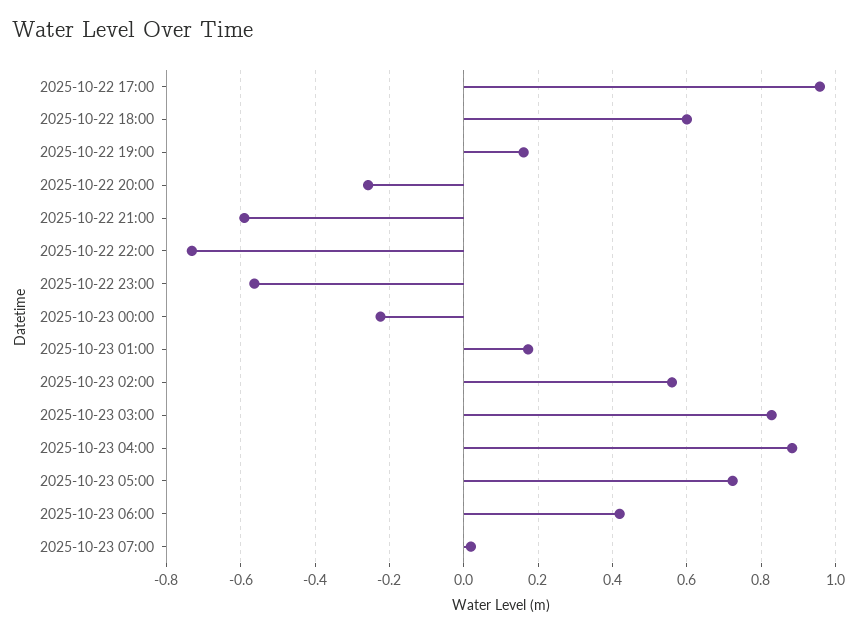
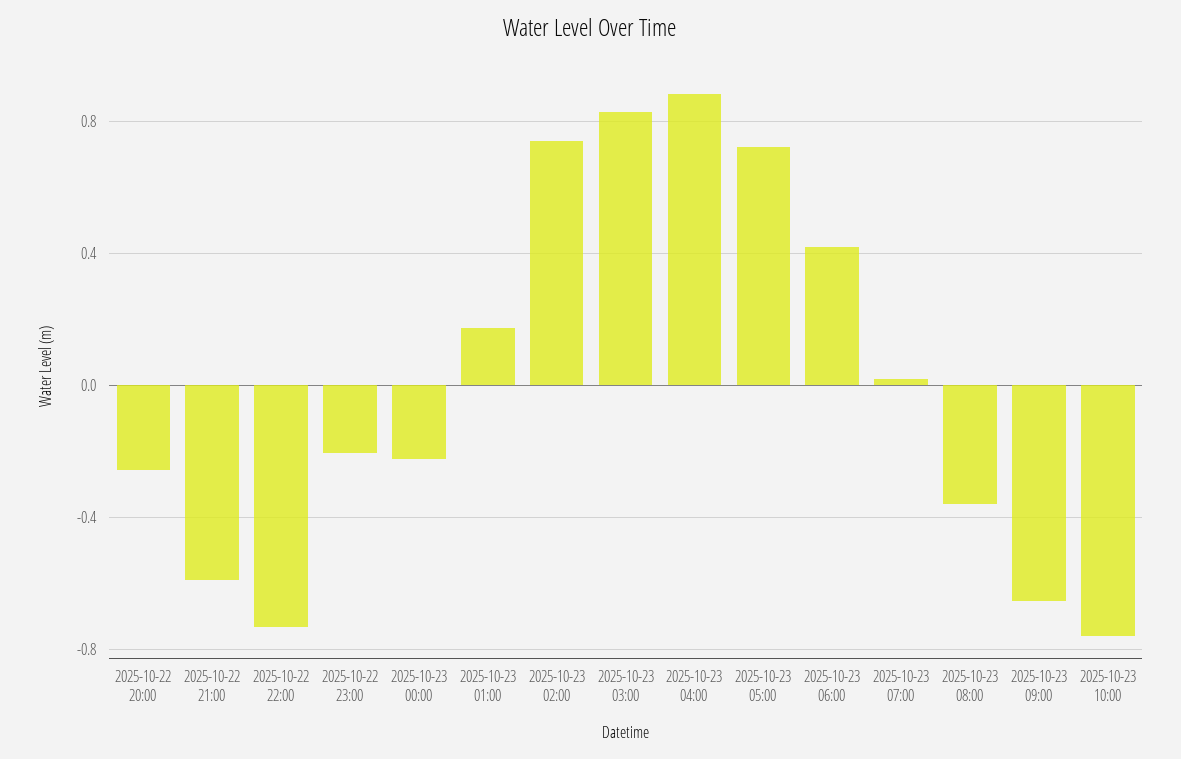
2025-10-22 17:00: 0.96 -> none
2025-10-22 18:00: 0.6 -> none
2025-10-22 19:00: 0.16 -> none
2025-10-22 23:00: -0.56 -> -0.2
2025-10-23 02:00: 0.56 -> 0.75
2025-10-23 08:00: none -> -0.35
2025-10-23 09:00: none -> -0.65
2025-10-23 10:00: none -> -0.75

